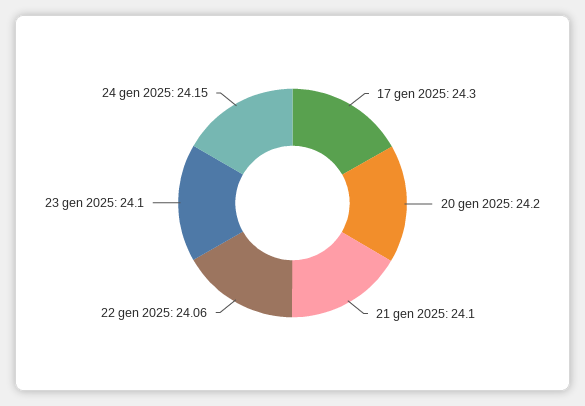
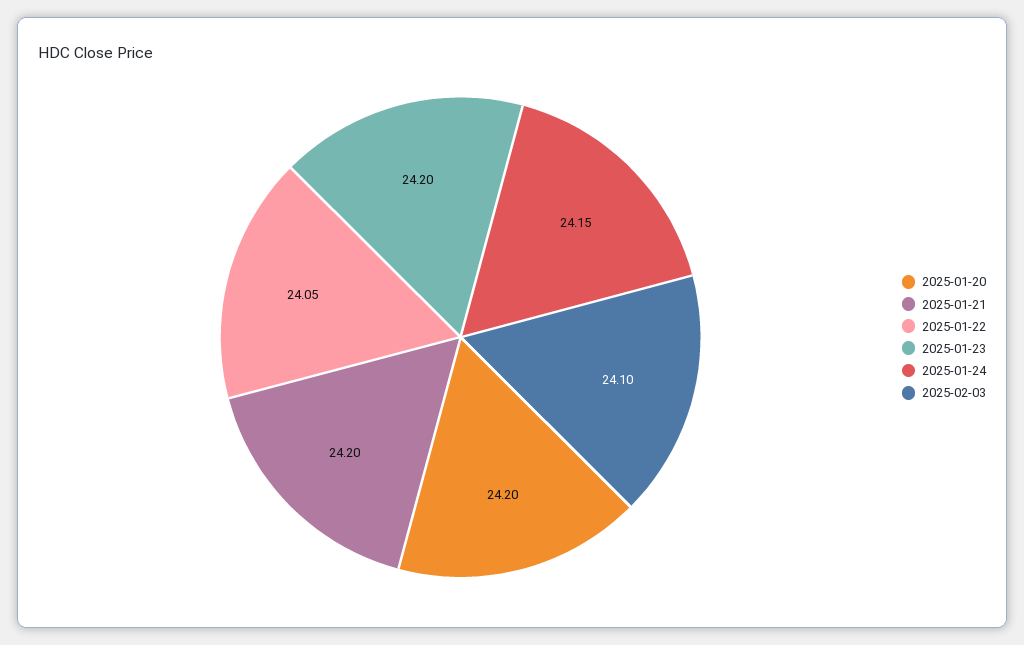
17 gen 2025: 24.3 -> none
21 gen 2025: 24.1 -> 24.2
22 gen 2025: 24.06 -> 24.05
23 gen 2025: 24.1 -> 24.2
2025-02-03: none -> 24.1

